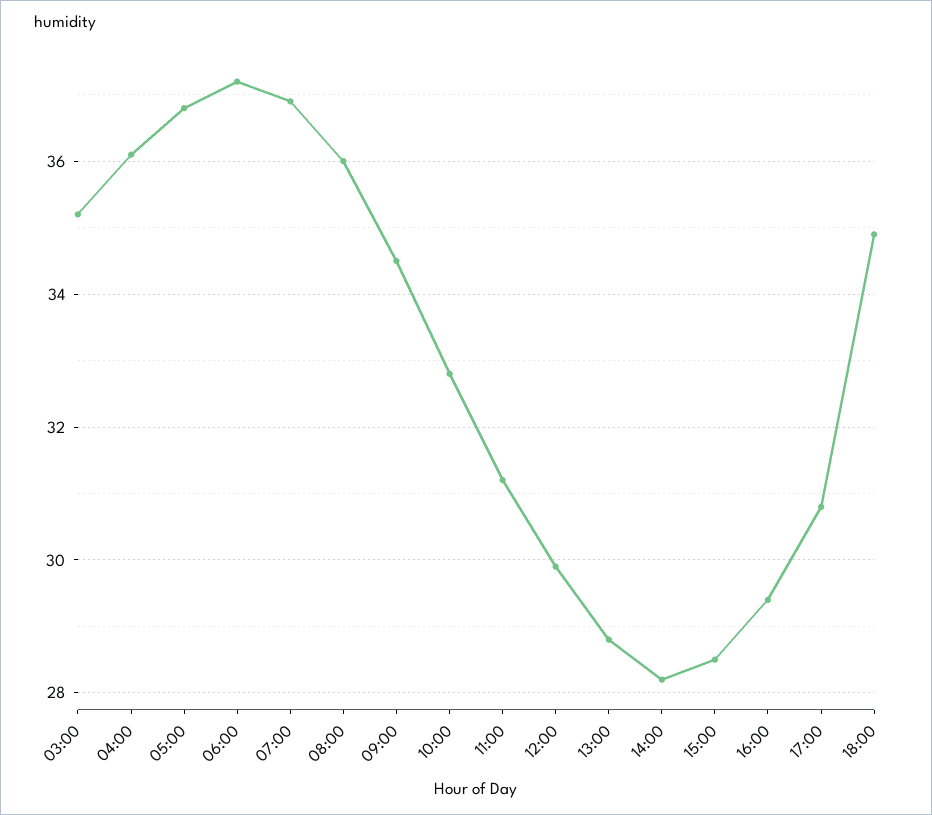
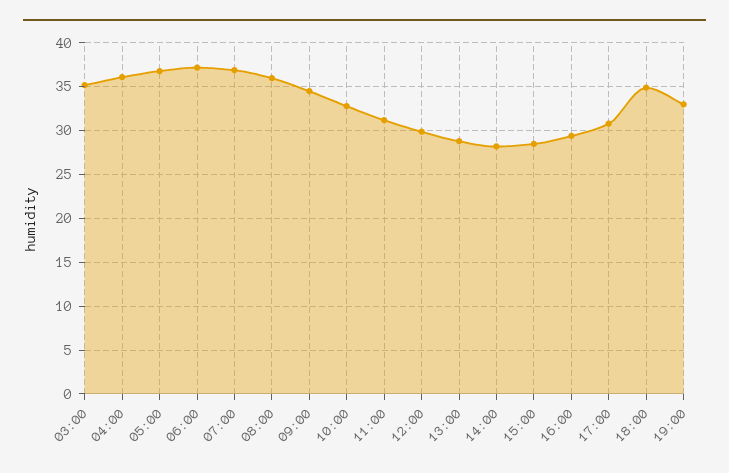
19:00: none -> 33

